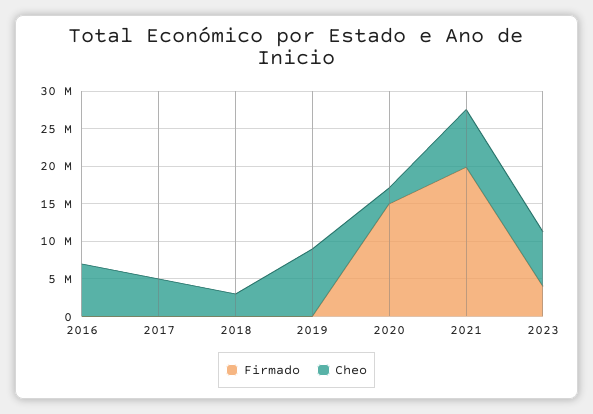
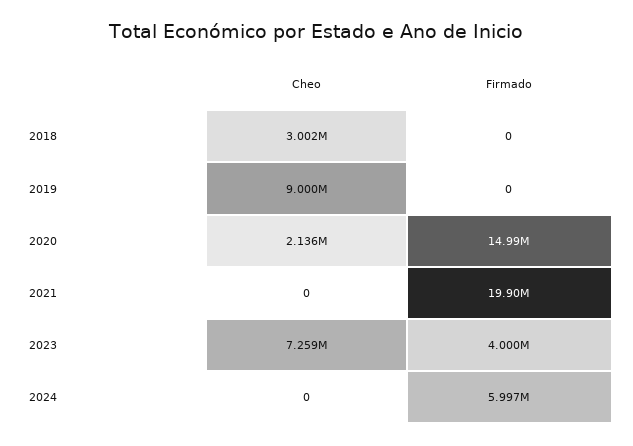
Firmado, 2016: 0 -> none
Cheo, 2016: 7500000 -> none
Firmado, 2017: 0 -> none
Cheo, 2017: 5000000 -> none
Cheo, 2021: 7500000 -> 0
Cheo, 2024: none -> 0
Firmado, 2024: none -> 5997000

